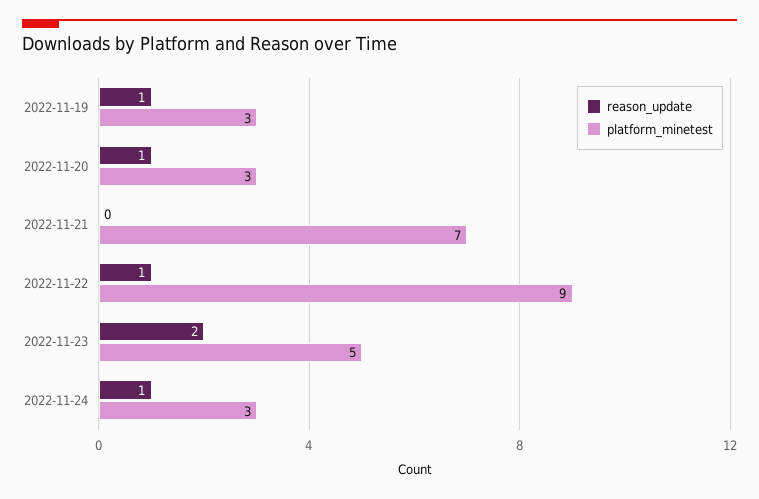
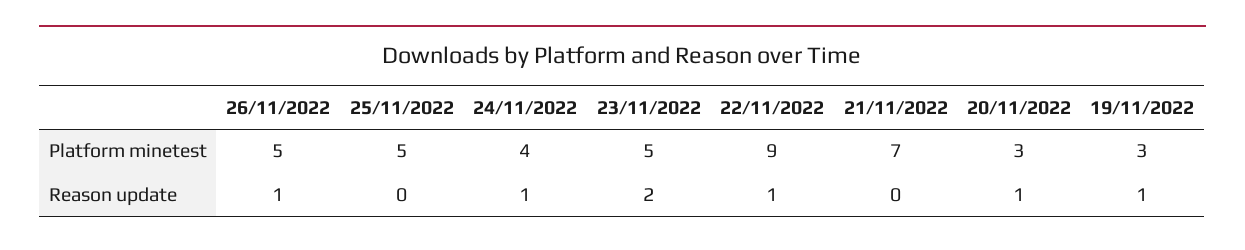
platform_minetest, 2022-11-24: 3 -> 4
platform_minetest, 26/11/2022: none -> 5
platform_minetest, 25/11/2022: none -> 5
reason_update, 26/11/2022: none -> 1
reason_update, 25/11/2022: none -> 0

